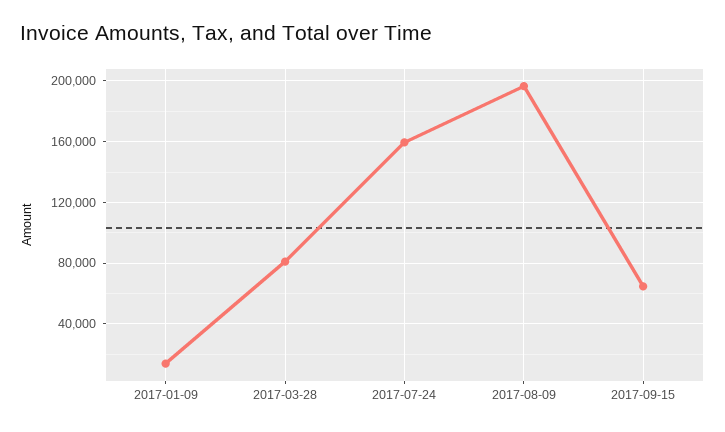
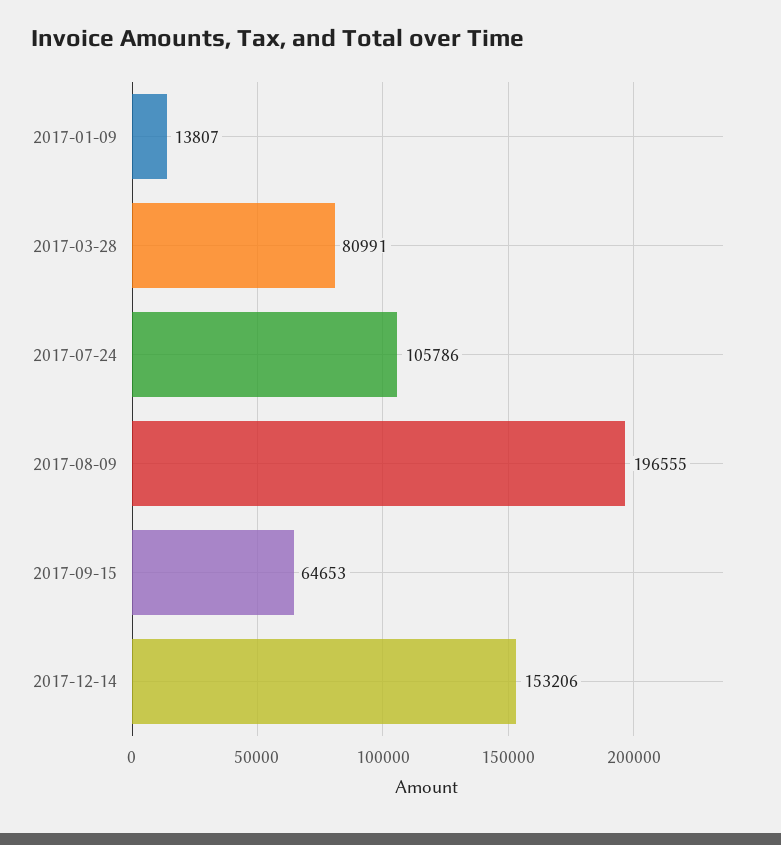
2017-07-24: 160000 -> 105786
2017-12-14: none -> 153206

